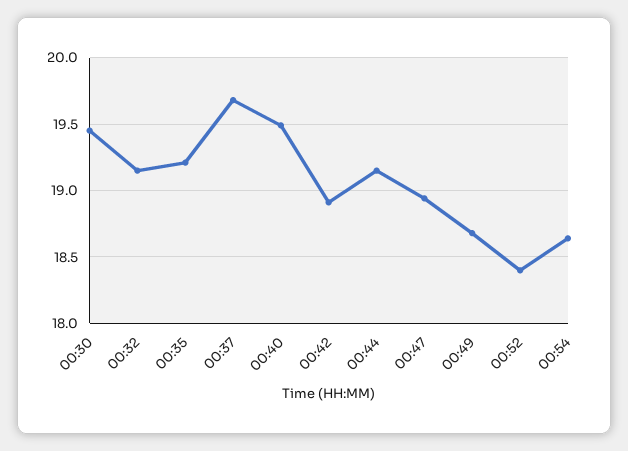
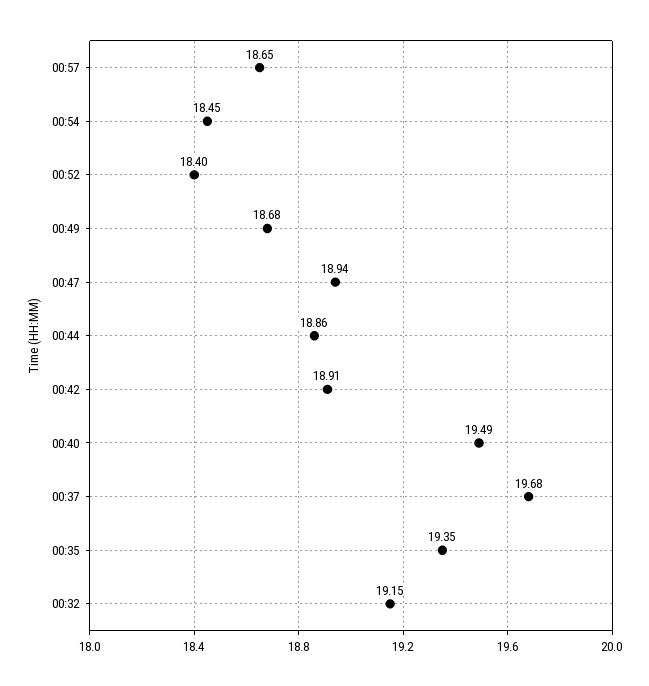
00:30: 19.45 -> none
00:35: 19.2 -> 19.35
00:44: 19.15 -> 18.86
00:54: 18.65 -> 18.45
00:57: none -> 18.65

